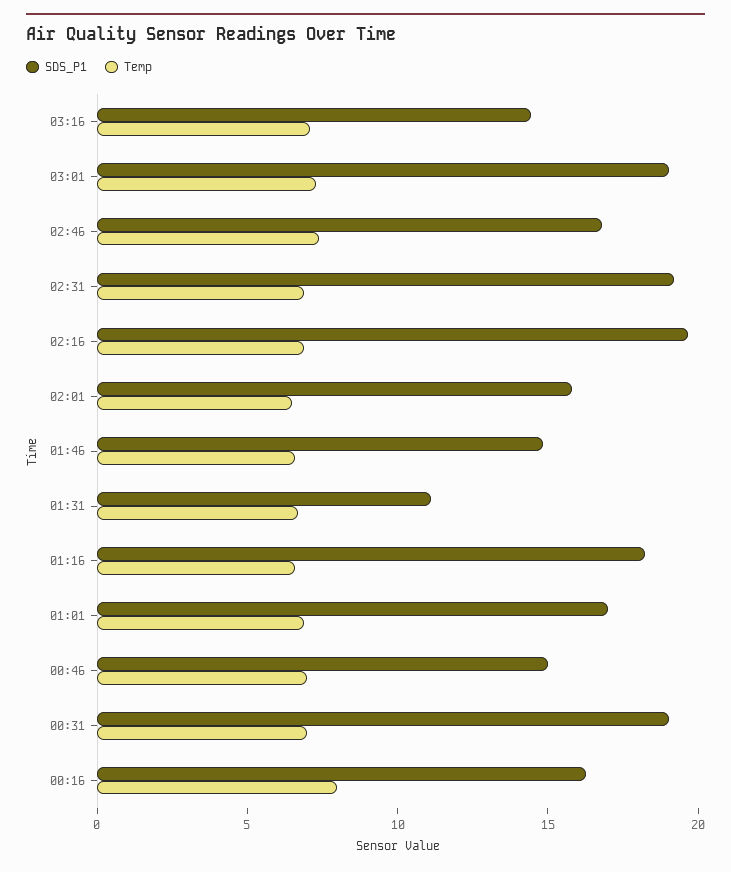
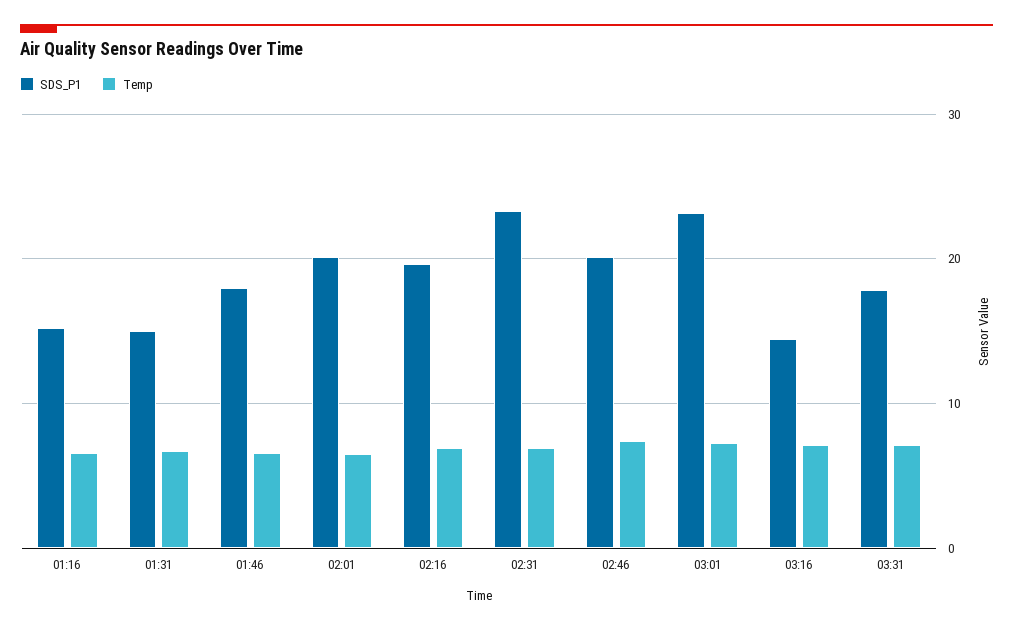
SDS_P1, 03:01: 19 -> 23
SDS_P1, 02:46: 17 -> 20
SDS_P1, 02:31: 19 -> 23
SDS_P1, 02:01: 16 -> 20
SDS_P1, 01:46: 15 -> 18
SDS_P1, 01:31: 11 -> 15
SDS_P1, 01:16: 18 -> 15
SDS_P1, 01:01: 17 -> none
Temp, 01:01: 7 -> none
SDS_P1, 00:46: 15 -> none
Temp, 00:46: 7 -> none
SDS_P1, 00:31: 19 -> none
Temp, 00:31: 7 -> none
SDS_P1, 00:16: 16 -> none
Temp, 00:16: 8 -> none
SDS_P1, 03:31: none -> 18
Temp, 03:31: none -> 7

